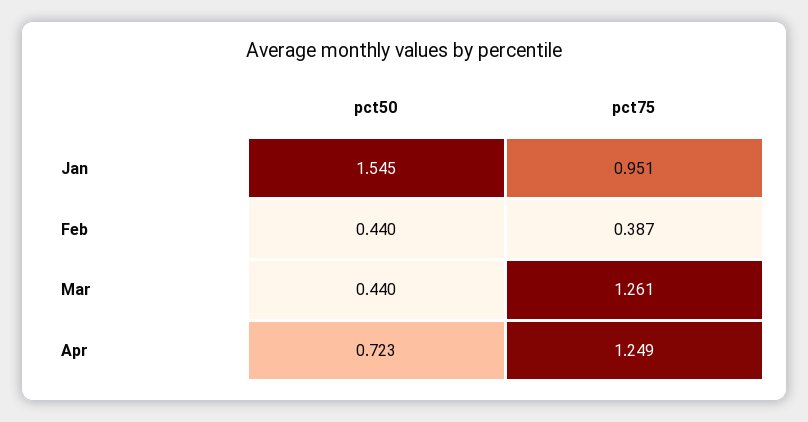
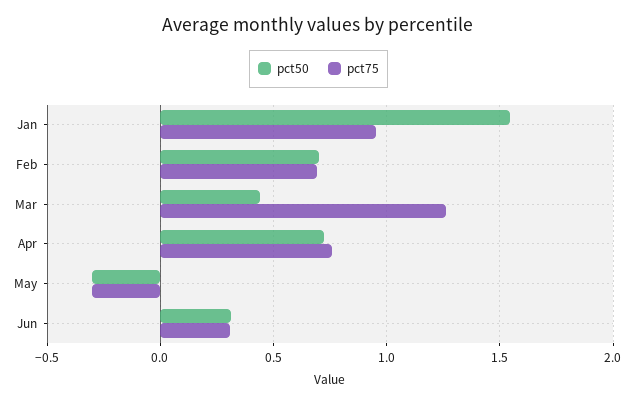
pct50, Feb: 0.44 -> 0.7
pct75, Feb: 0.387 -> 0.7
pct75, Apr: 1.249 -> 0.75
pct50, May: none -> -0.3
pct75, May: none -> -0.3
pct50, Jun: none -> 0.3
pct75, Jun: none -> 0.3

